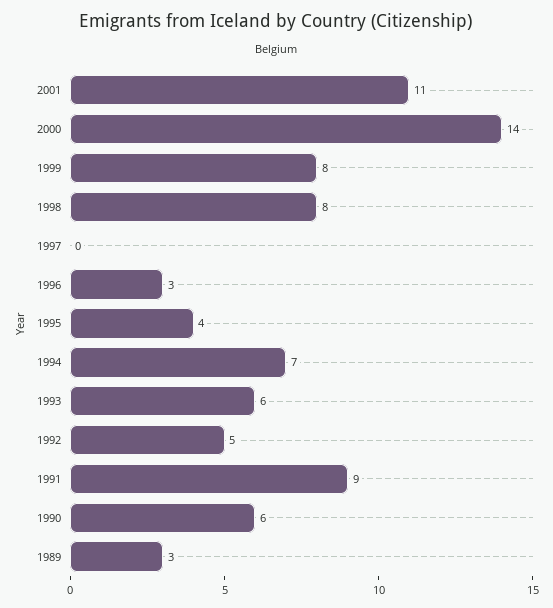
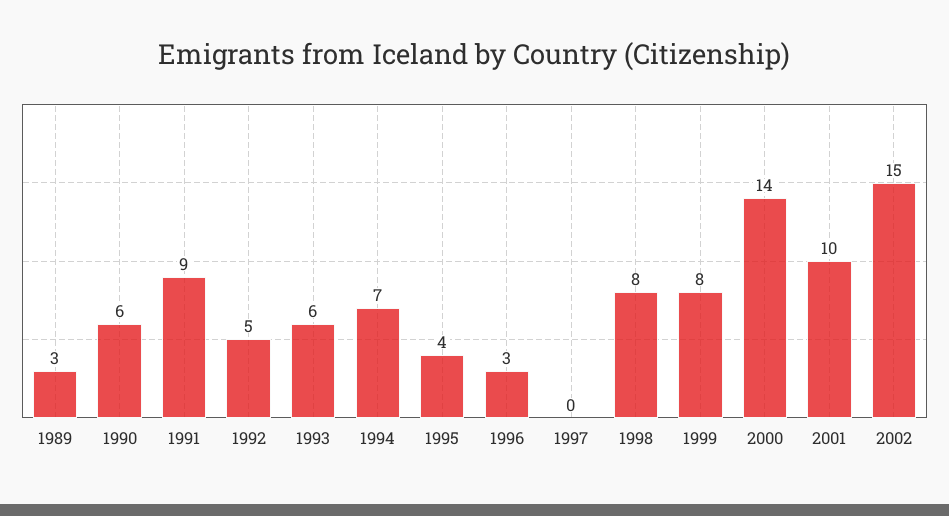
2001: 11 -> 10
2002: none -> 15

